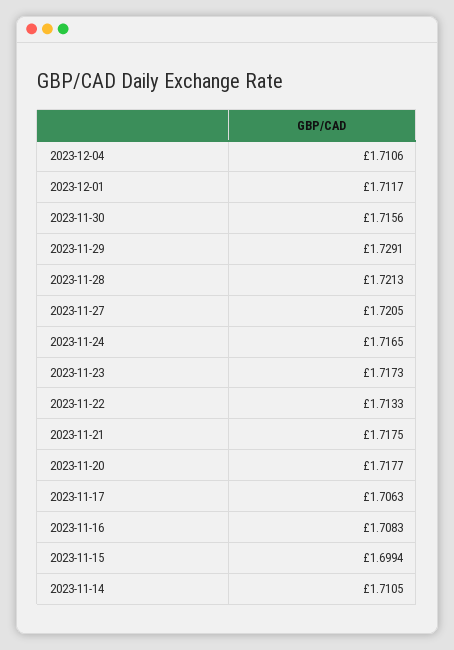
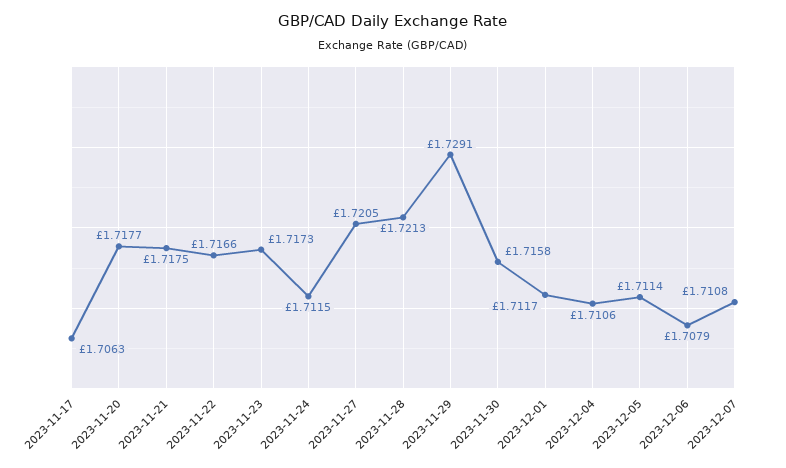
2023-11-30: 1.7156 -> 1.7158
2023-11-24: 1.7165 -> 1.7115
2023-11-22: 1.7133 -> 1.7166
2023-11-16: 1.7083 -> none
2023-11-15: 1.6994 -> none
2023-11-14: 1.7105 -> none
2023-12-05: none -> 1.7114
2023-12-06: none -> 1.7079
2023-12-07: none -> 1.7108

